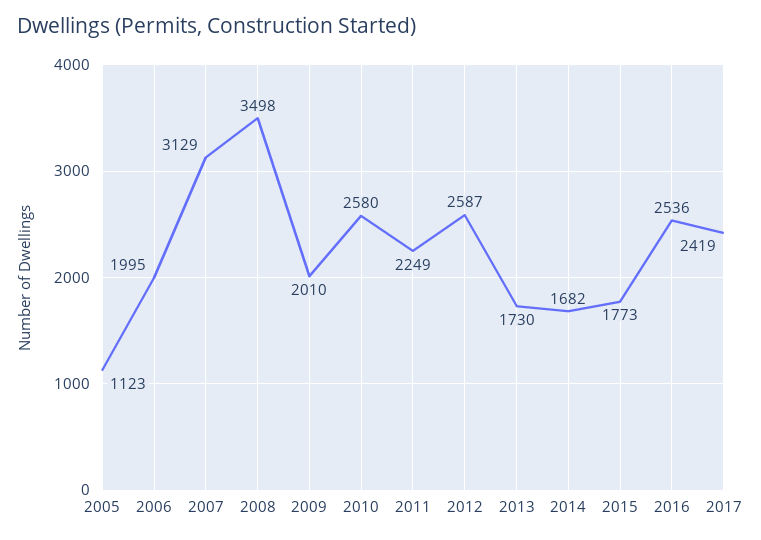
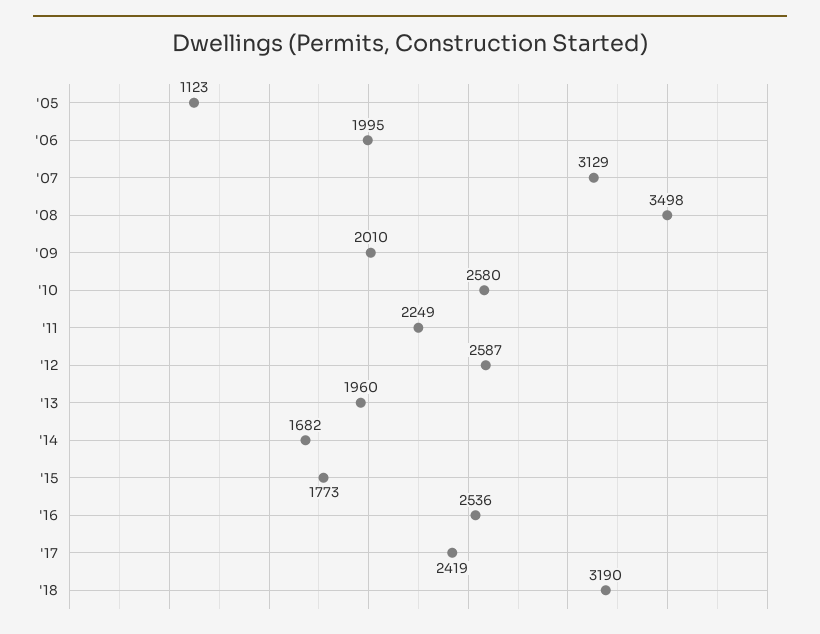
2013: 1730 -> 1960
'18: none -> 3190

